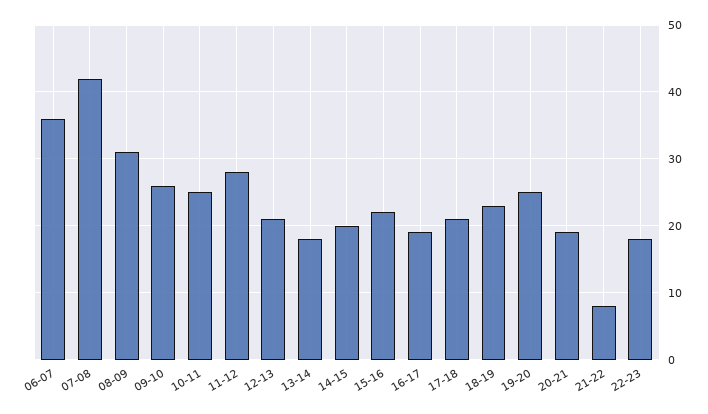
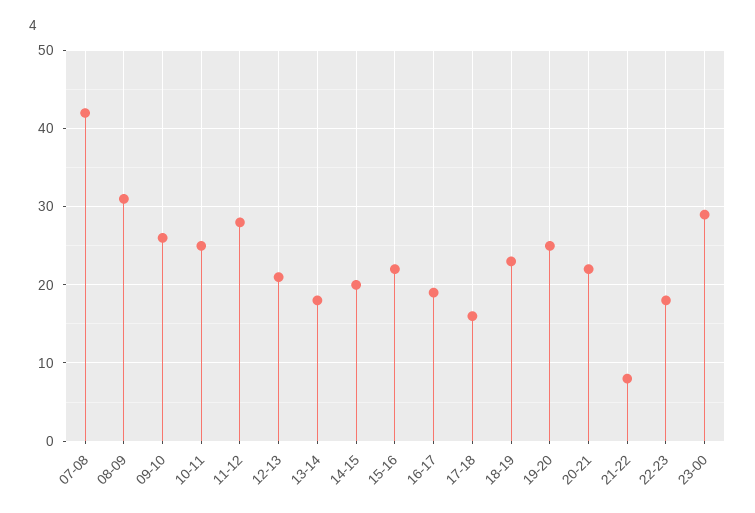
06-07: 36 -> none
17-18: 21 -> 16
20-21: 19 -> 22
23-00: none -> 29

